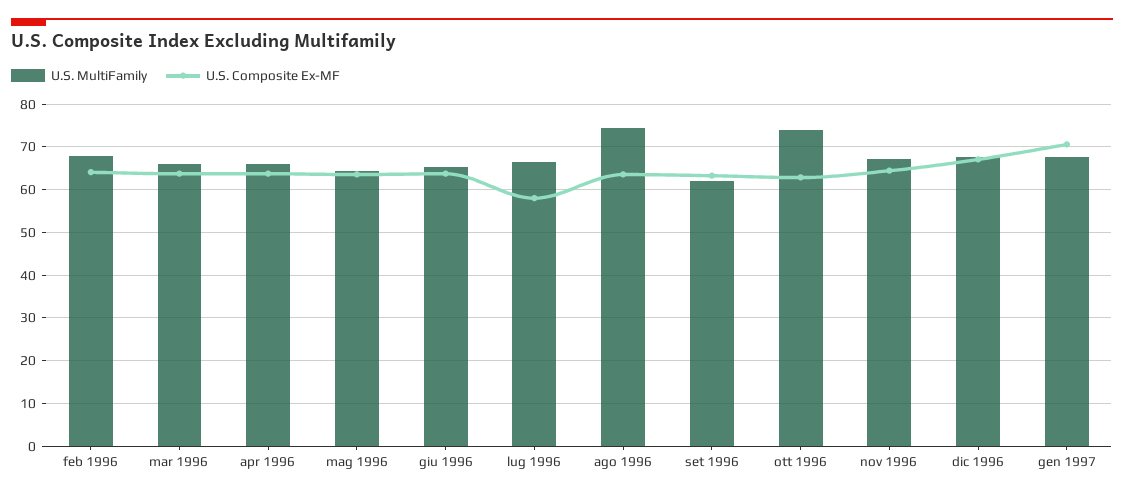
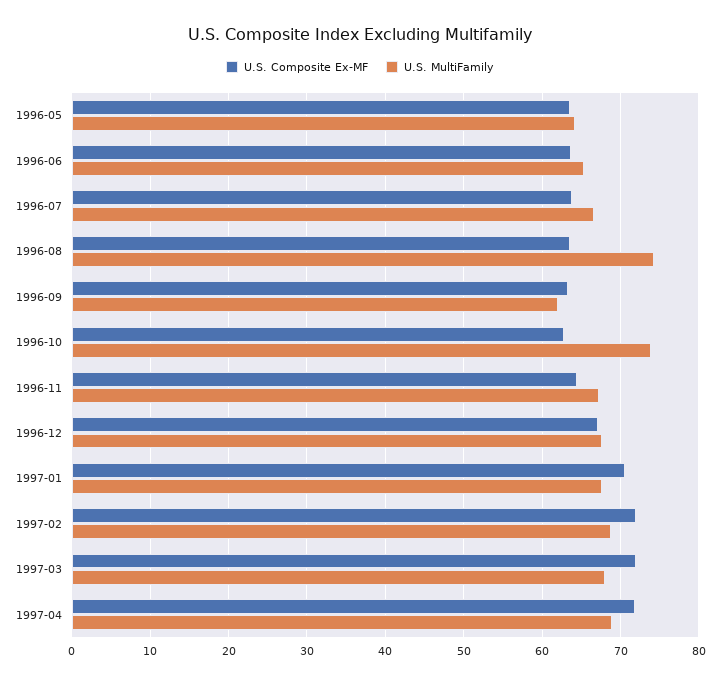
U.S. MultiFamily, feb 1996: 68 -> none
U.S. Composite Ex-MF, feb 1996: 64 -> none
U.S. MultiFamily, mar 1996: 66 -> none
U.S. Composite Ex-MF, mar 1996: 64 -> none
U.S. MultiFamily, apr 1996: 66 -> none
U.S. Composite Ex-MF, apr 1996: 64 -> none
U.S. Composite Ex-MF, lug 1996: 58 -> 64
U.S. Composite Ex-MF, 1997-02: none -> 72
U.S. MultiFamily, 1997-02: none -> 69
U.S. Composite Ex-MF, 1997-03: none -> 72
U.S. MultiFamily, 1997-03: none -> 68
U.S. Composite Ex-MF, 1997-04: none -> 72
U.S. MultiFamily, 1997-04: none -> 69

